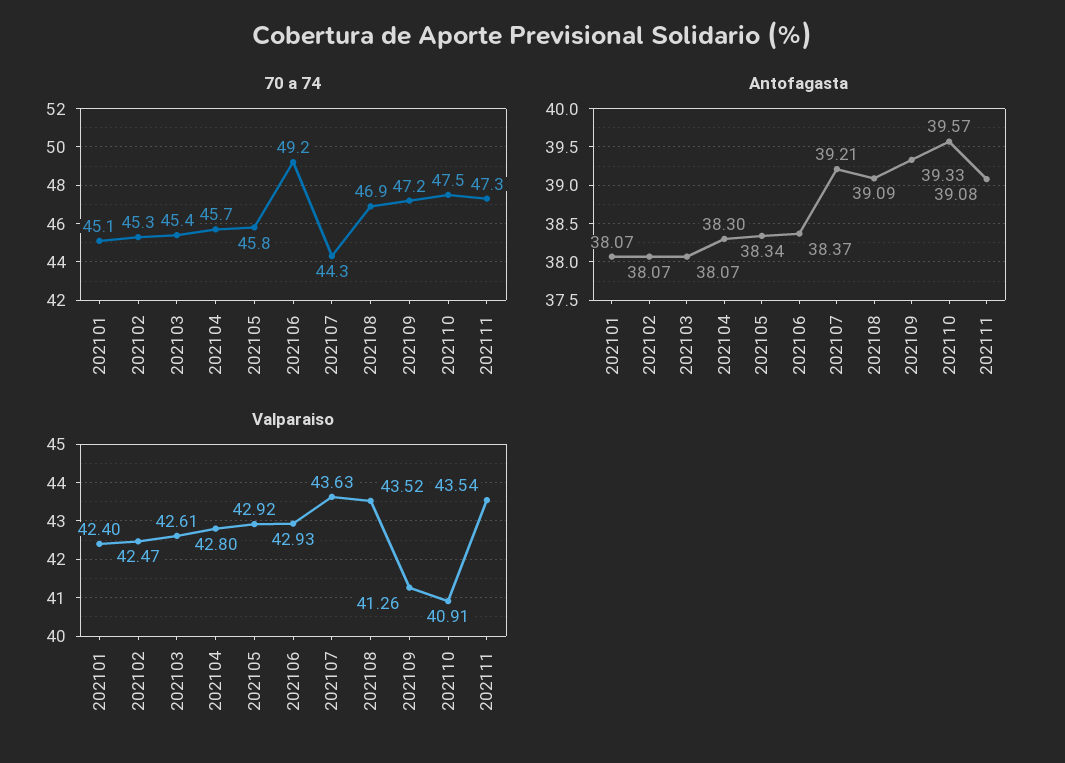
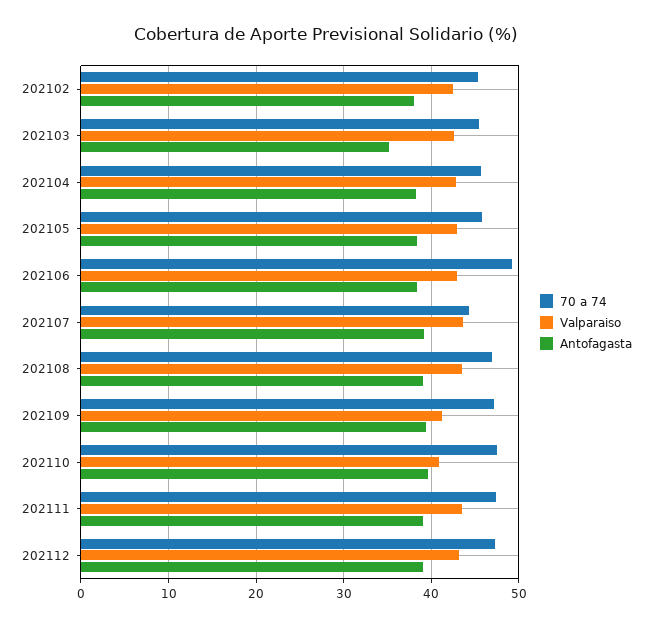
70 a 74, 202101: 45.1 -> none
Antofagasta, 202101: 38.07 -> none
Antofagasta, 202103: 38.07 -> 35
Valparaiso, 202101: 42.4 -> none
70 a 74, 202112: none -> 47
Valparaiso, 202112: none -> 43
Antofagasta, 202112: none -> 39

